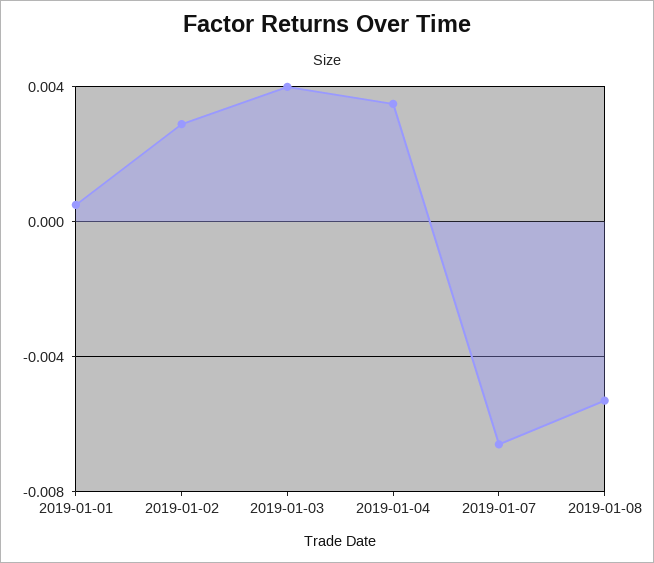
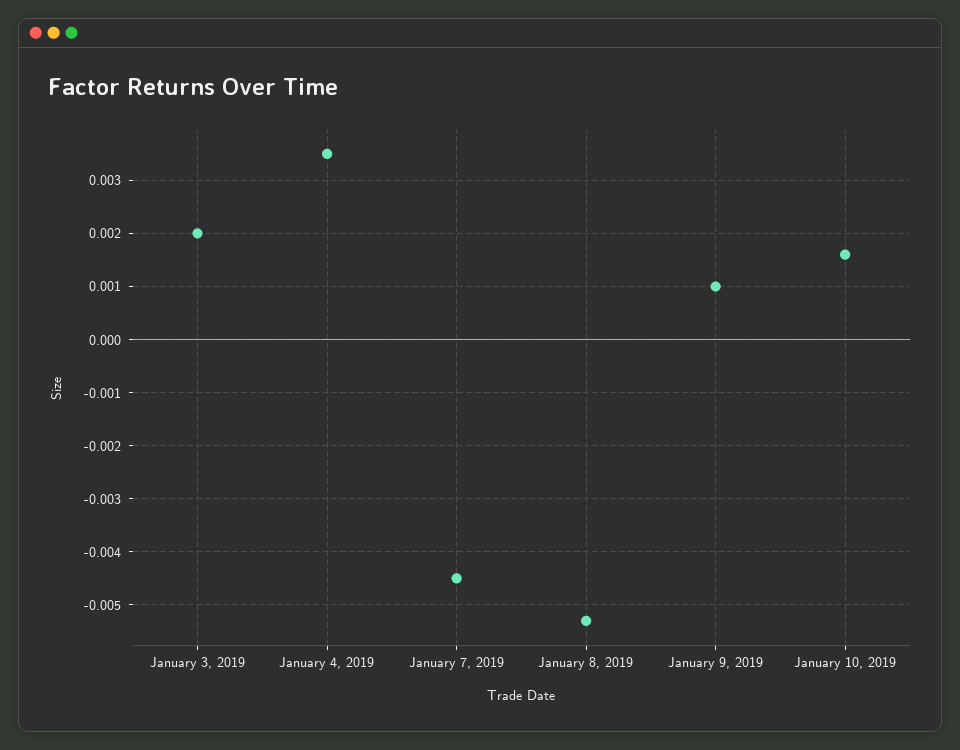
2019-01-01: 0.0005 -> none
2019-01-02: 0.003 -> none
2019-01-03: 0.004 -> 0.002
2019-01-07: -0.0065 -> -0.0045
January 9, 2019: none -> 0.001
January 10, 2019: none -> 0.0015

